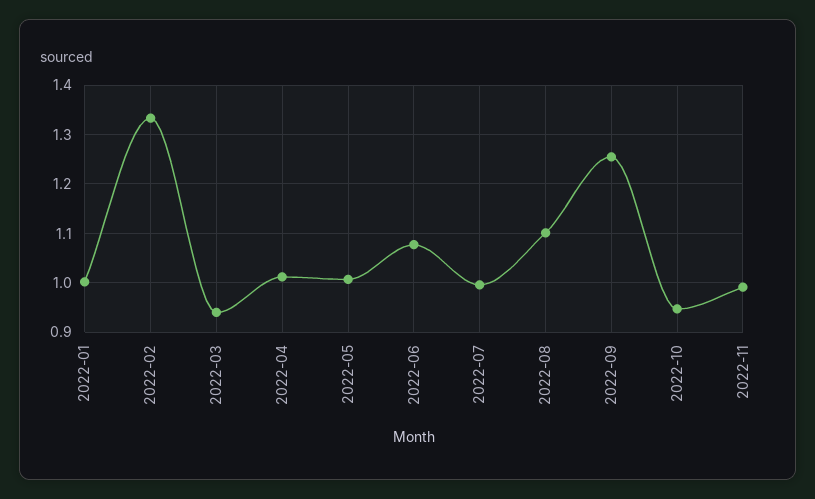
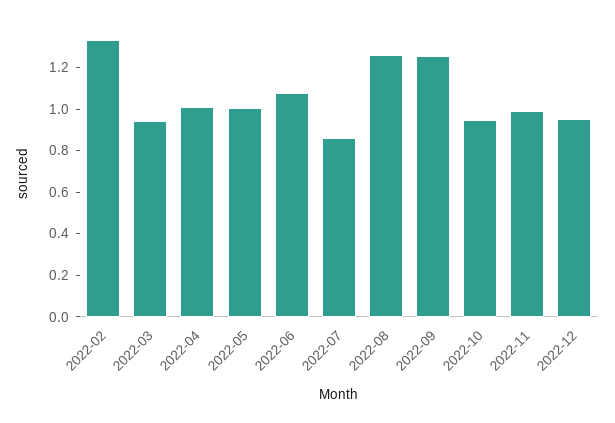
2022-01: 1 -> none
2022-07: 1 -> 0.85
2022-08: 1.1 -> 1.25
2022-12: none -> 0.95

